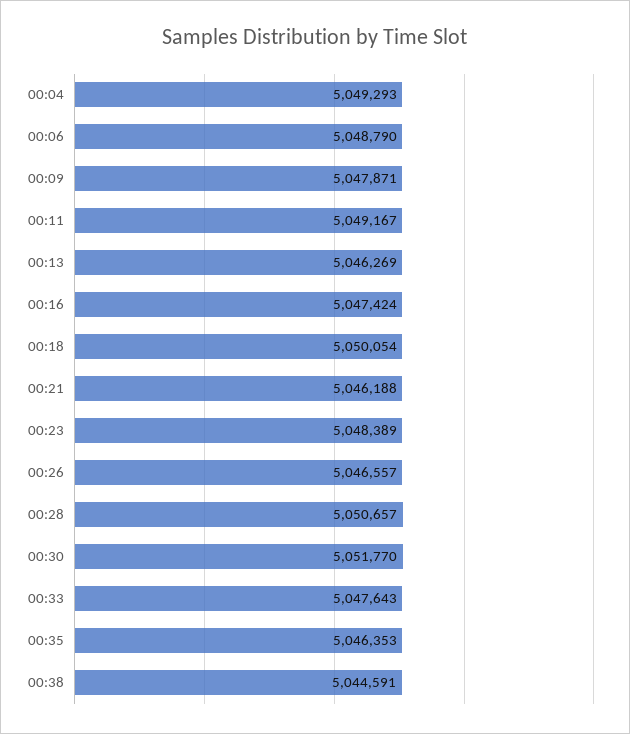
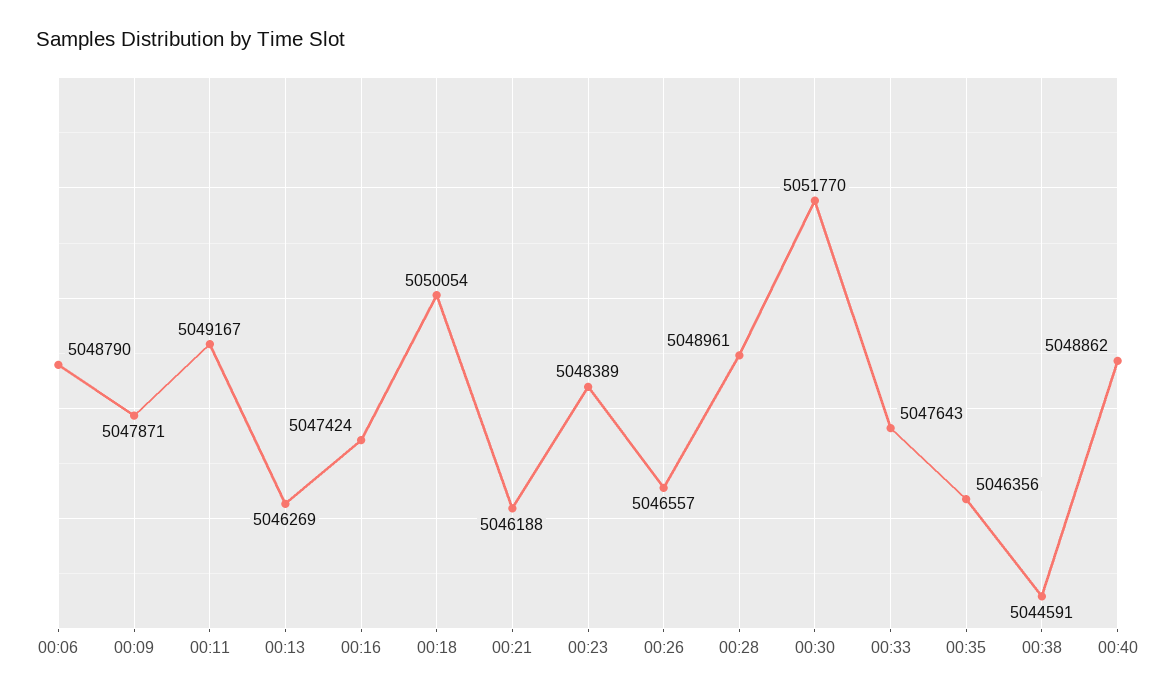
00:04: 5049293 -> none
00:28: 5050657 -> 5048961
00:35: 5046353 -> 5046356
00:40: none -> 5048862

